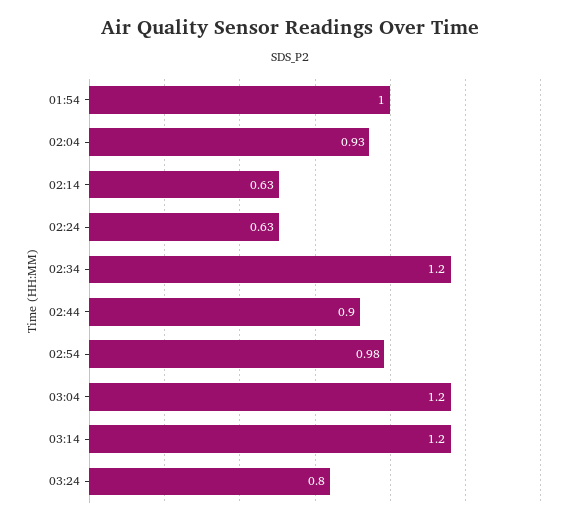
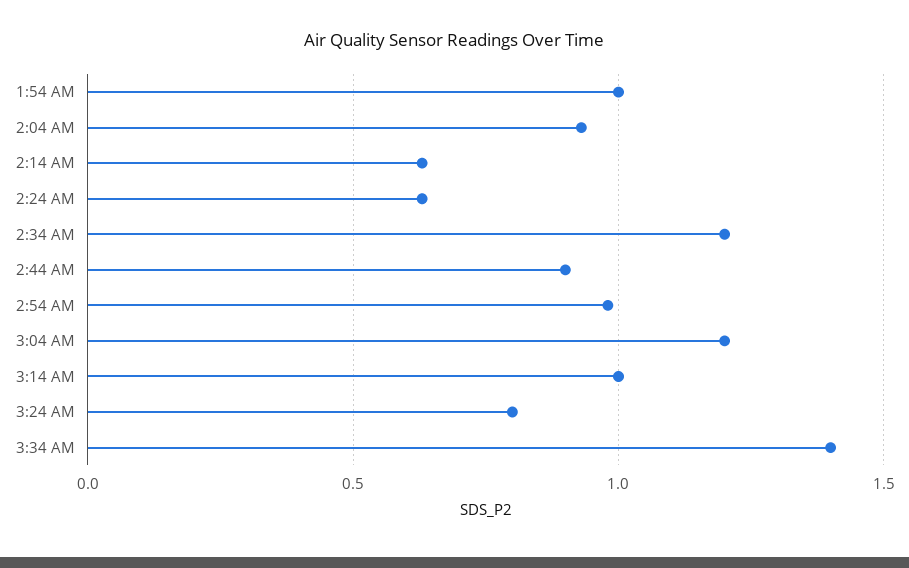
03:14: 1.2 -> 1
3:34 AM: none -> 1.4

